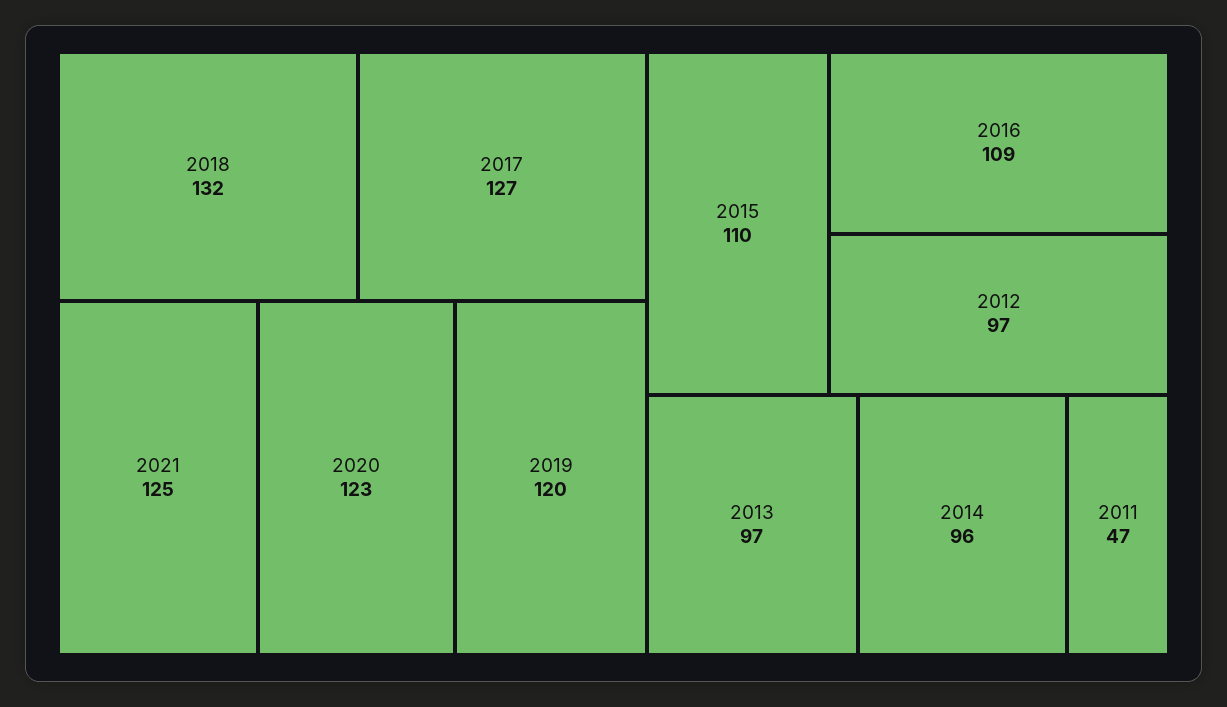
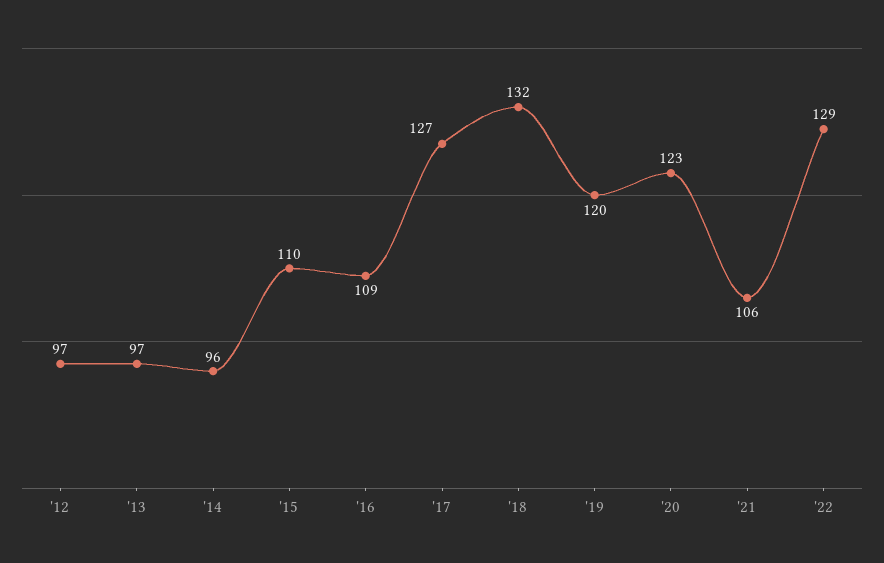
2021: 125 -> 106
2011: 47 -> none
'22: none -> 129

